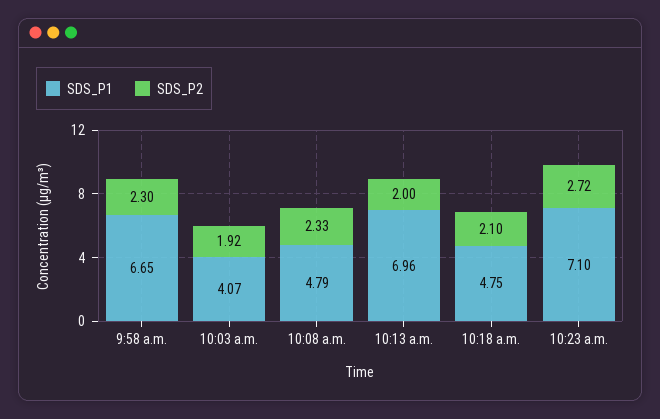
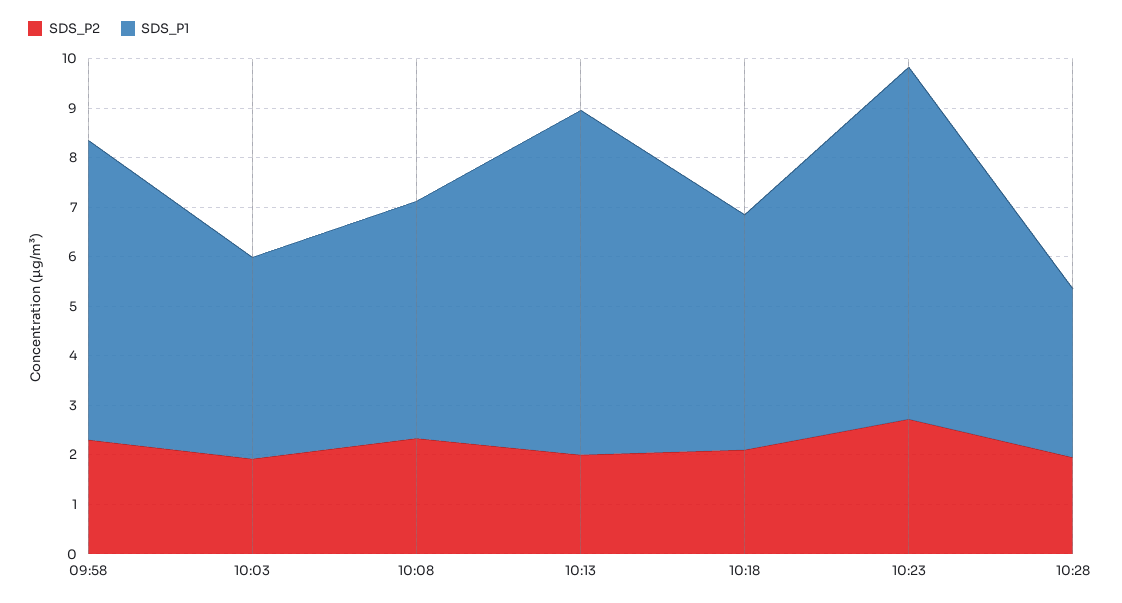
SDS_P1, 9:58 a.m.: 6.65 -> 6
SDS_P2, 10:28: none -> 2
SDS_P1, 10:28: none -> 3.4

